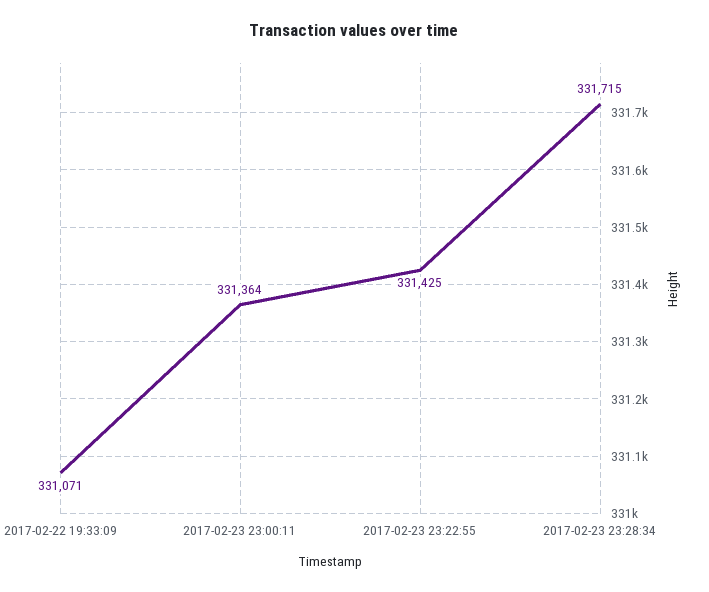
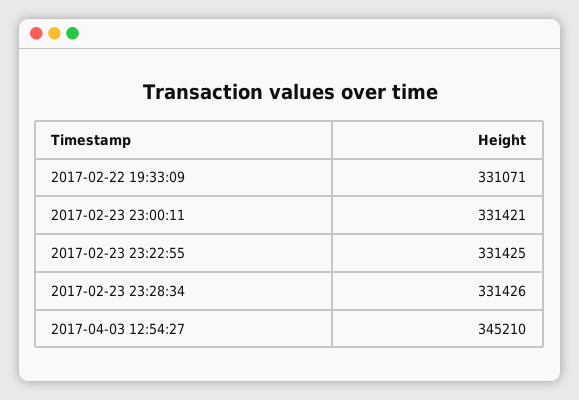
2017-02-23 23:00:11: 331364 -> 331421
2017-02-23 23:28:34: 331715 -> 331426
2017-04-03 12:54:27: none -> 345210

